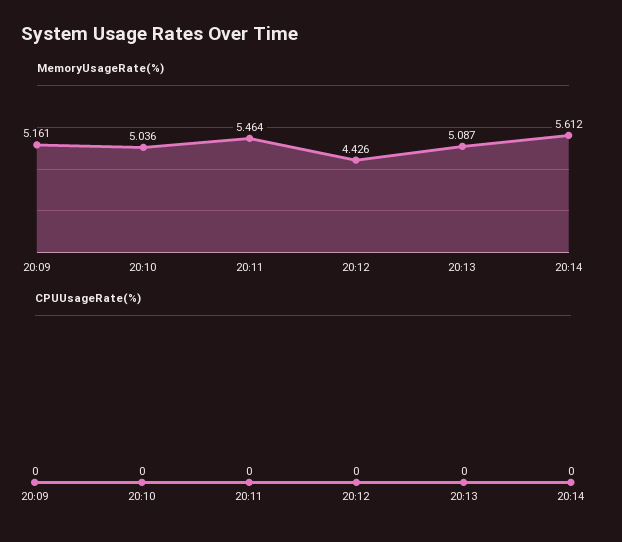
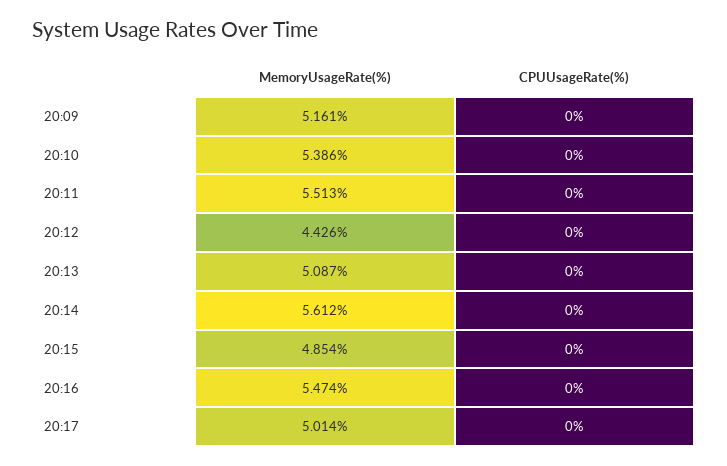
MemoryUsageRate(%), 20:10: 5.036 -> 5.386
MemoryUsageRate(%), 20:11: 5.464 -> 5.513
MemoryUsageRate(%), 20:15: none -> 4.854
CPUUsageRate(%), 20:15: none -> 0
MemoryUsageRate(%), 20:16: none -> 5.474
CPUUsageRate(%), 20:16: none -> 0
MemoryUsageRate(%), 20:17: none -> 5.014
CPUUsageRate(%), 20:17: none -> 0

